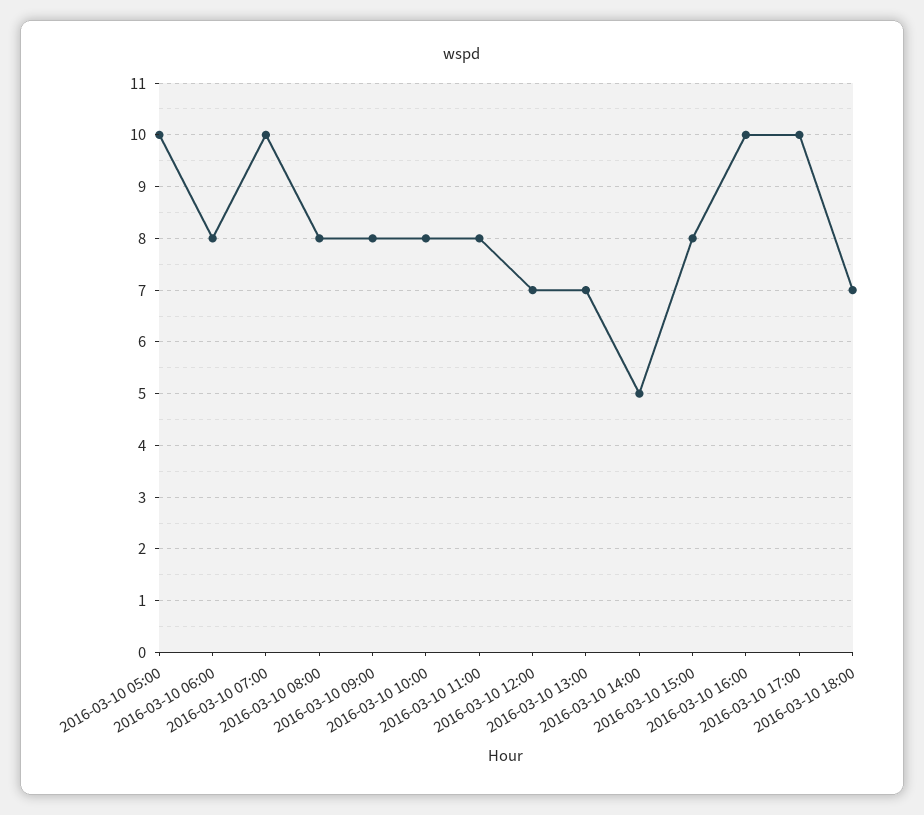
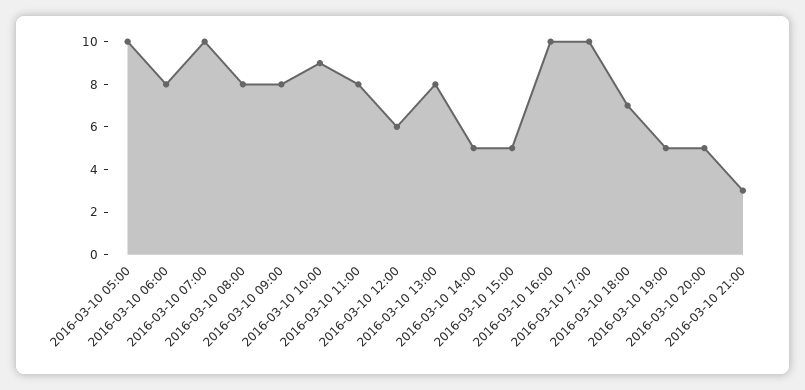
2016-03-10 10:00: 8 -> 9
2016-03-10 12:00: 7 -> 6
2016-03-10 13:00: 7 -> 8
2016-03-10 15:00: 8 -> 5
2016-03-10 19:00: none -> 5
2016-03-10 20:00: none -> 5
2016-03-10 21:00: none -> 3

